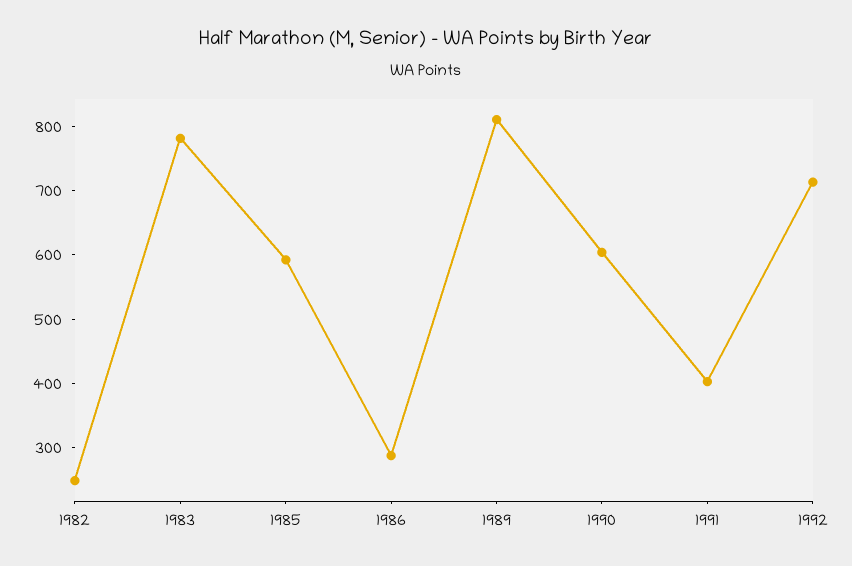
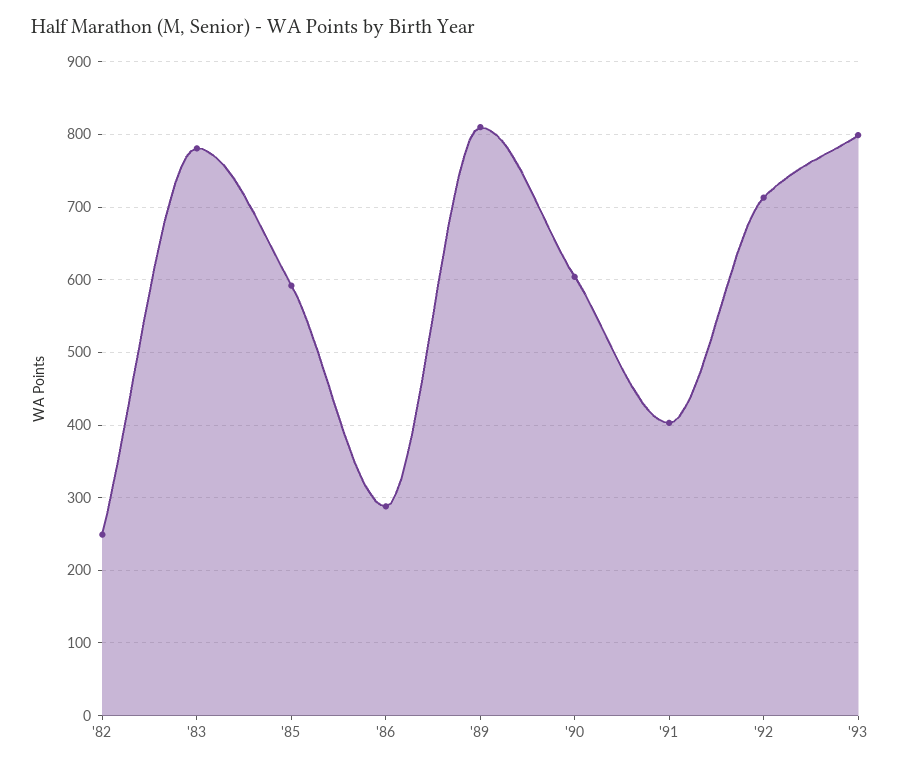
'93: none -> 800

